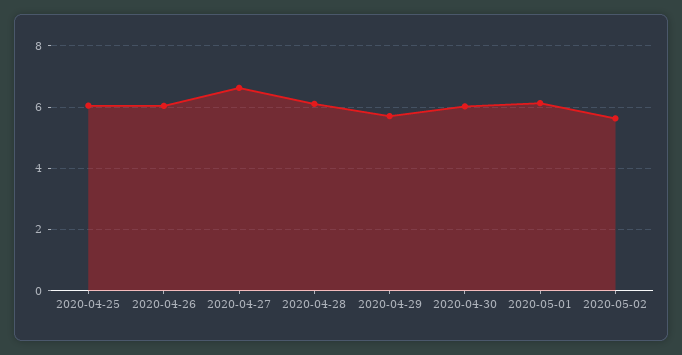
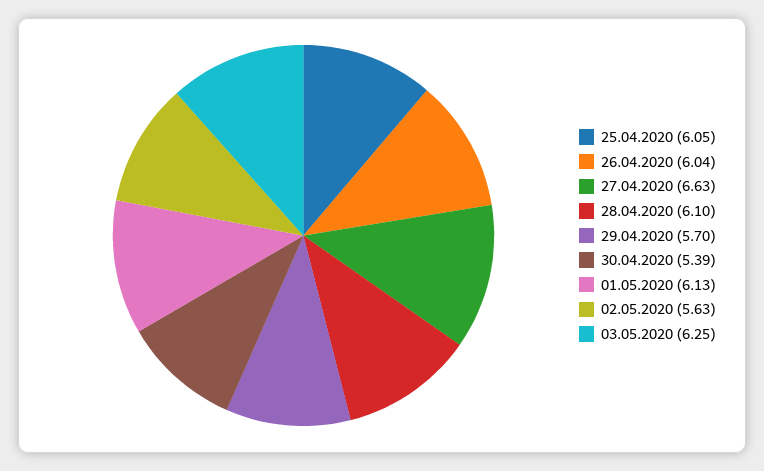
2020-04-30: 6 -> 5.39
03.05.2020: none -> 6.25

